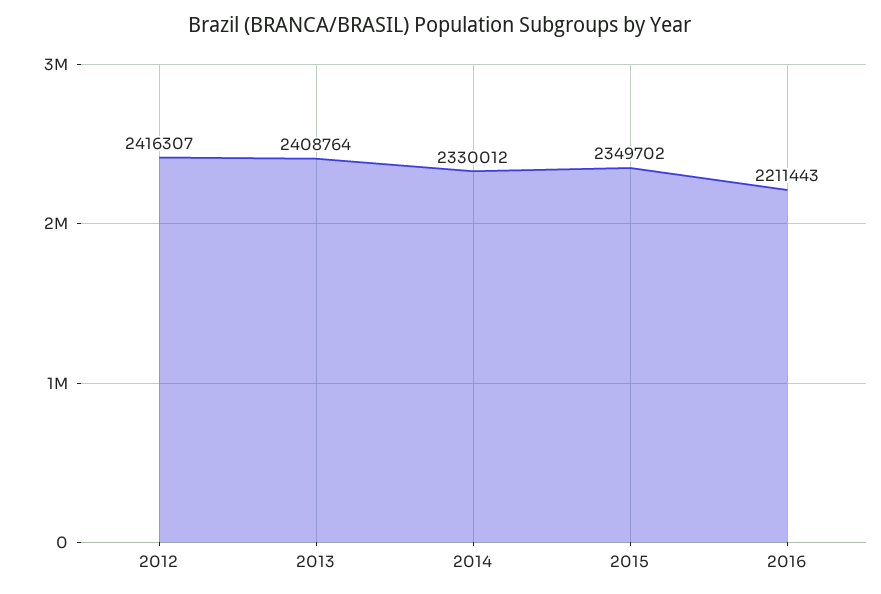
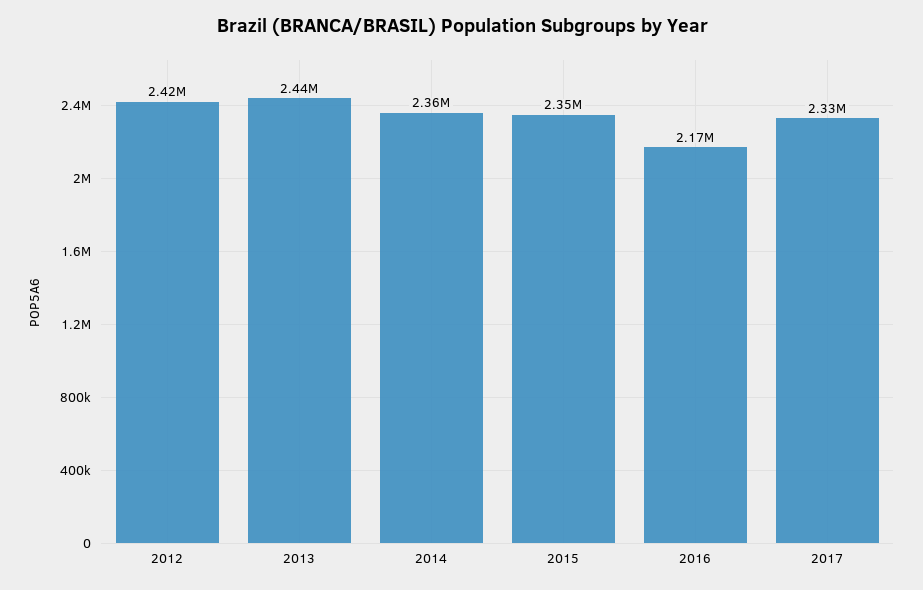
2013: 2408764 -> 2440000
2014: 2330012 -> 2360000
2016: 2211443 -> 2170000
2017: none -> 2330000

